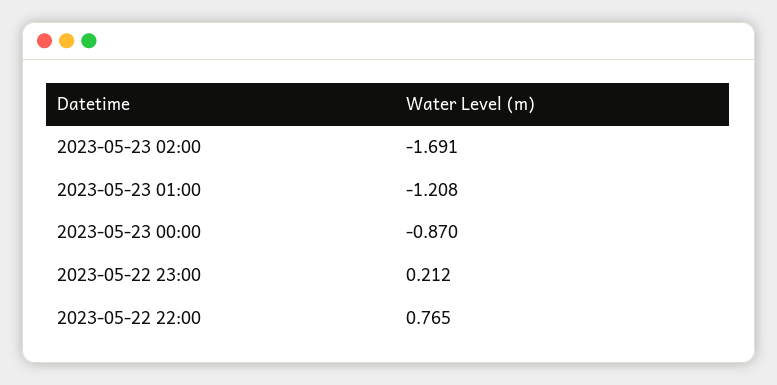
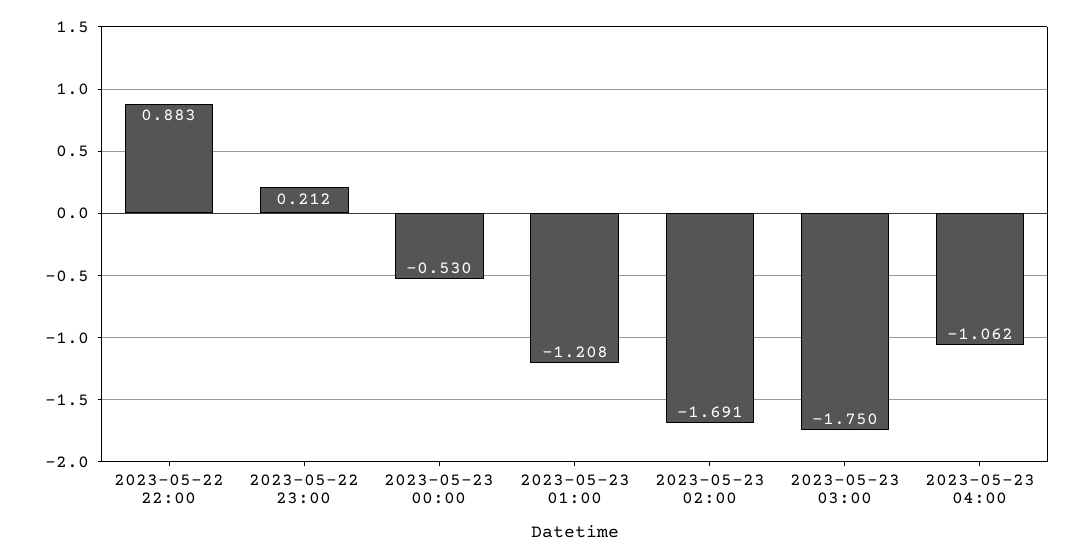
2023-05-23 00:00: -0.87 -> -0.53
2023-05-22 22:00: 0.765 -> 0.883
2023-05-23 03:00: none -> -1.75
2023-05-23 04:00: none -> -1.062

